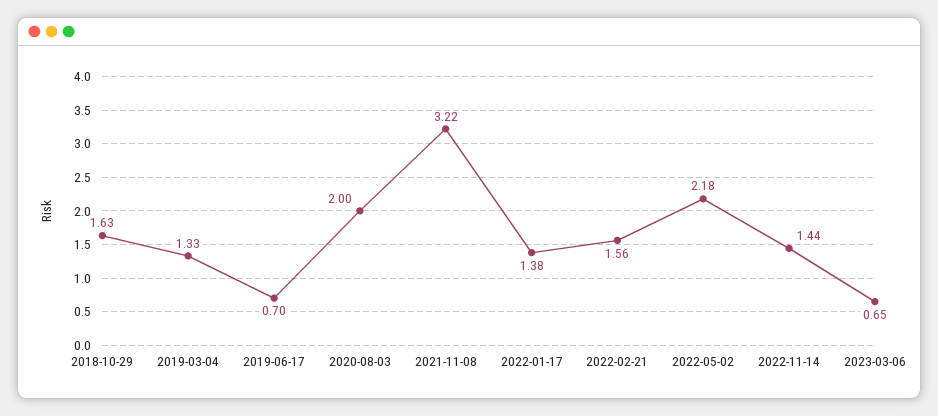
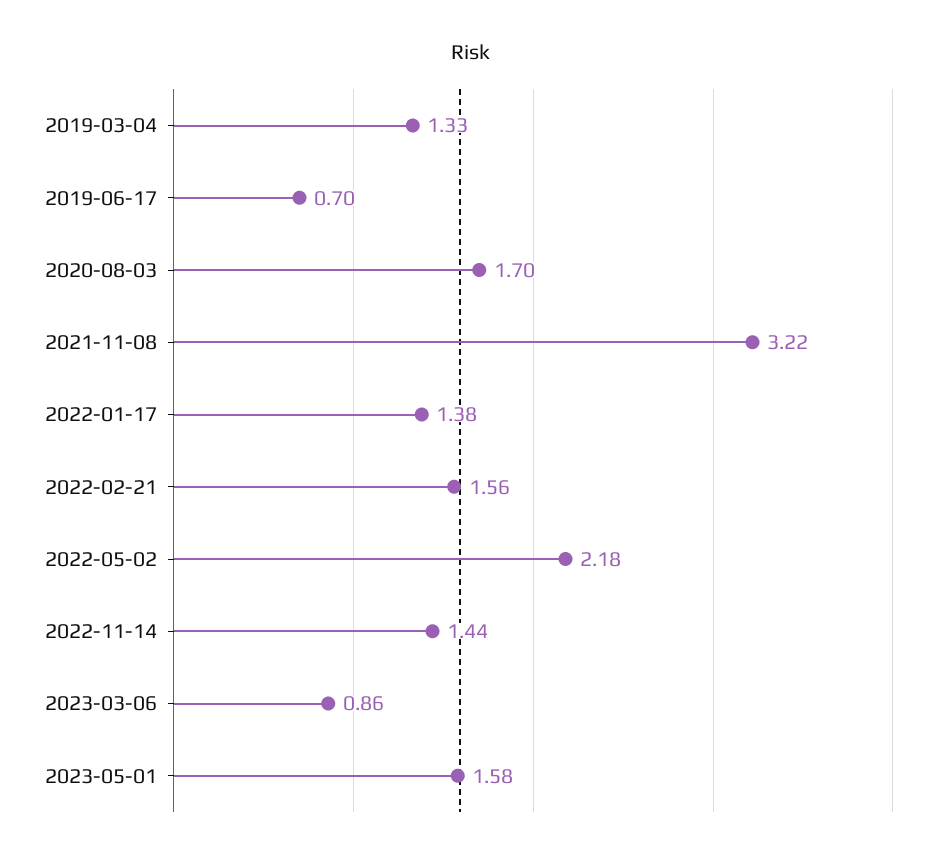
2018-10-29: 1.63 -> none
2020-08-03: 2 -> 1.7
2023-03-06: 0.65 -> 0.86
2023-05-01: none -> 1.58

